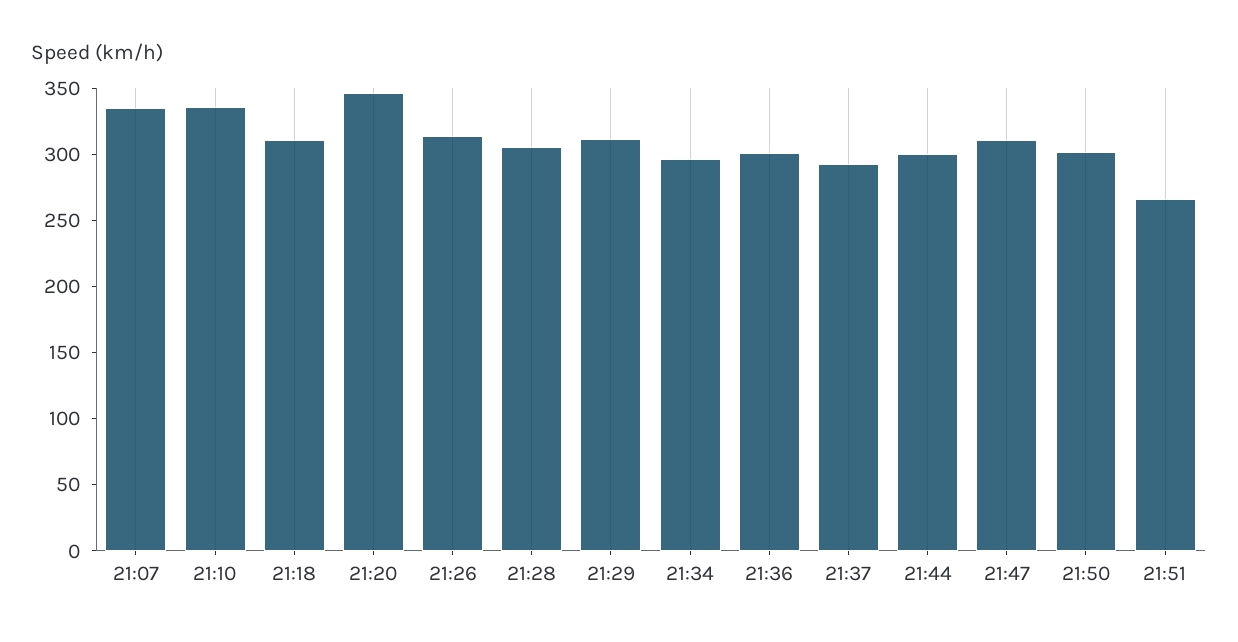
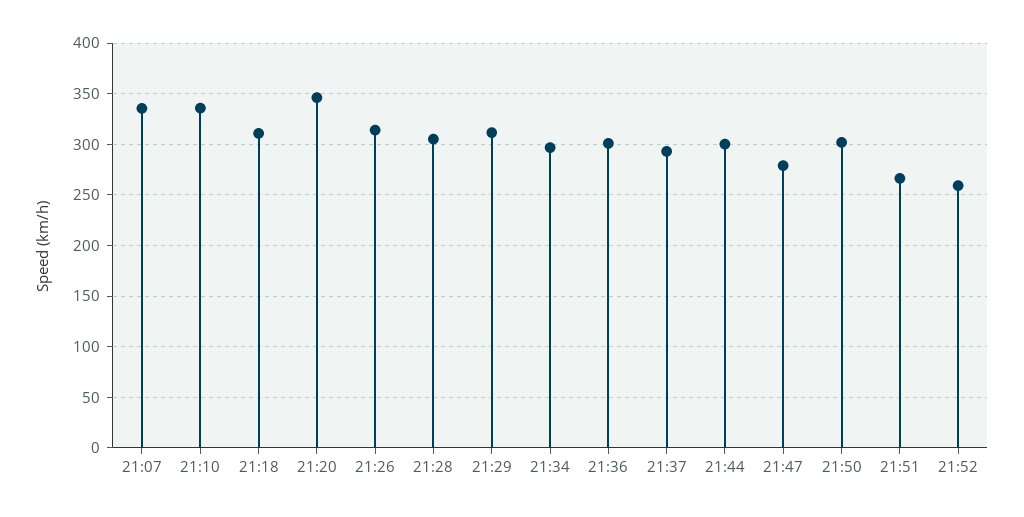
21:47: 310 -> 280
21:52: none -> 260

